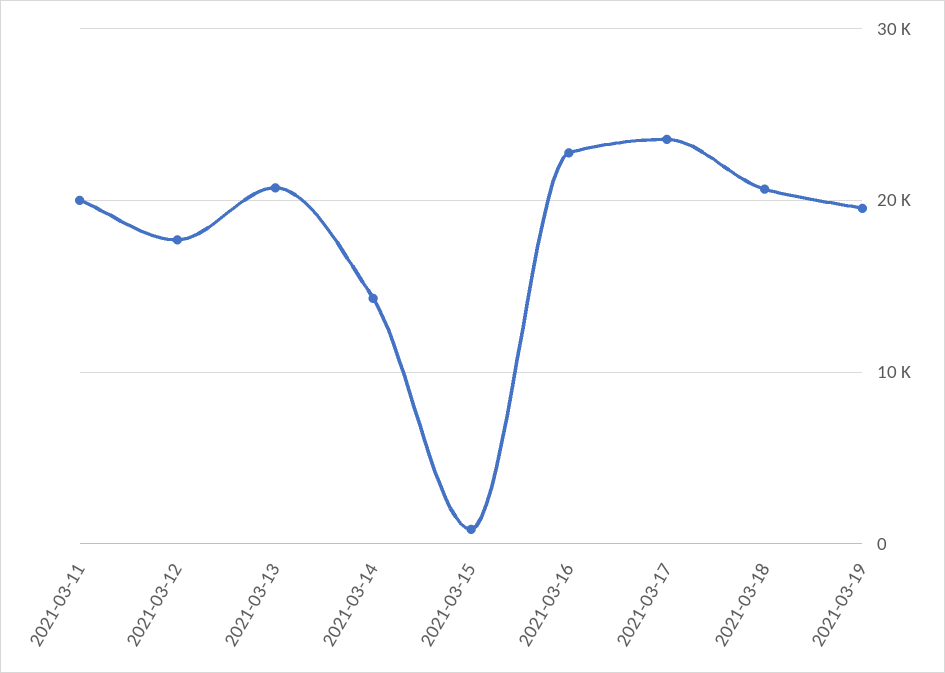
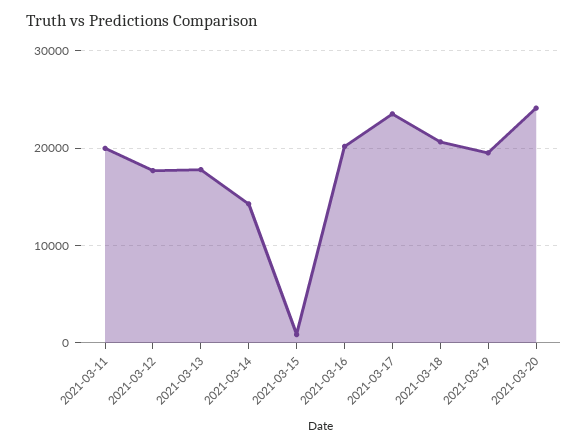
2021-03-13: 21000 -> 18000
2021-03-16: 23000 -> 20000
2021-03-20: none -> 24000

